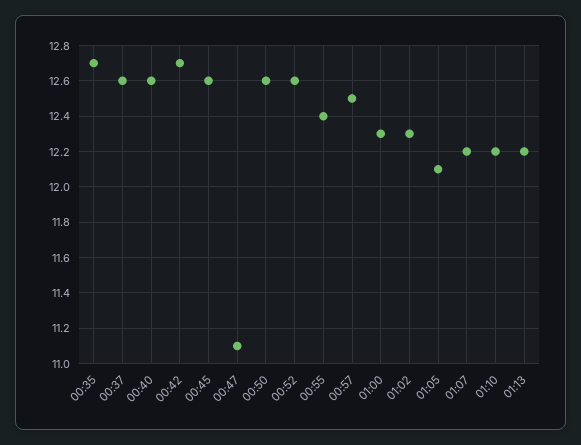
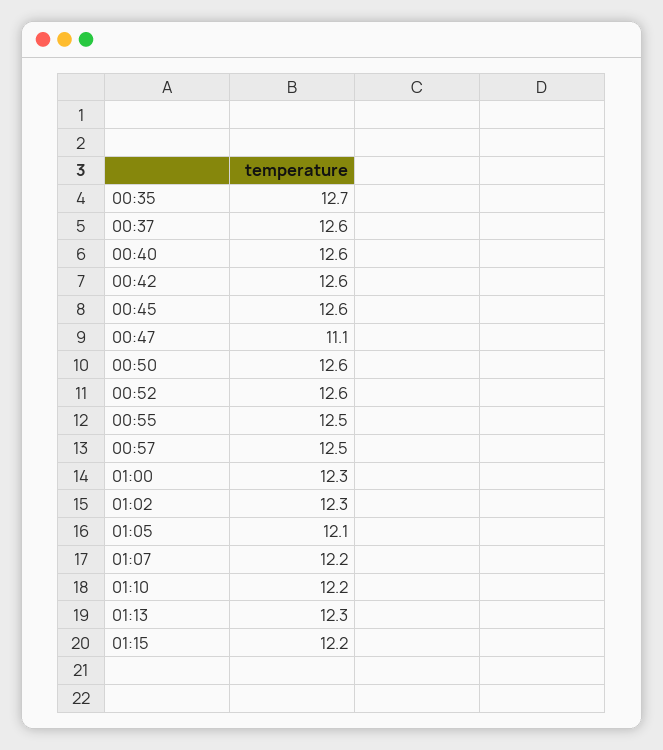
00:42: 12.7 -> 12.6
00:55: 12.4 -> 12.5
01:13: 12.2 -> 12.3
01:15: none -> 12.2

